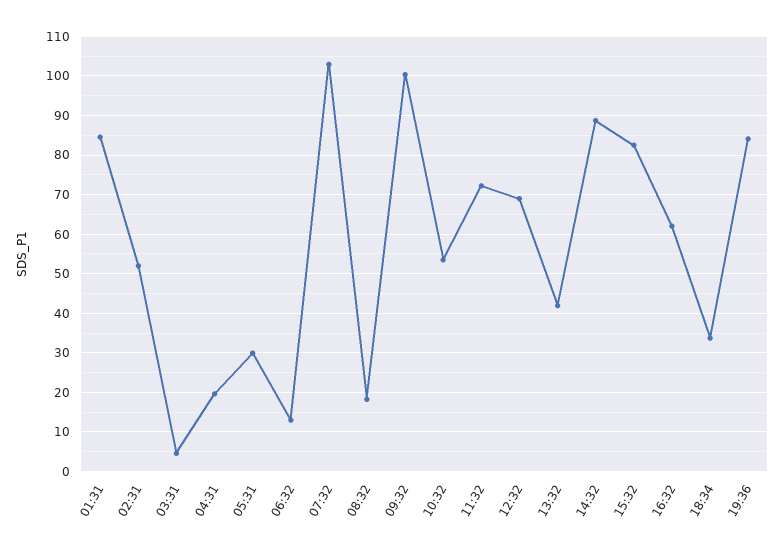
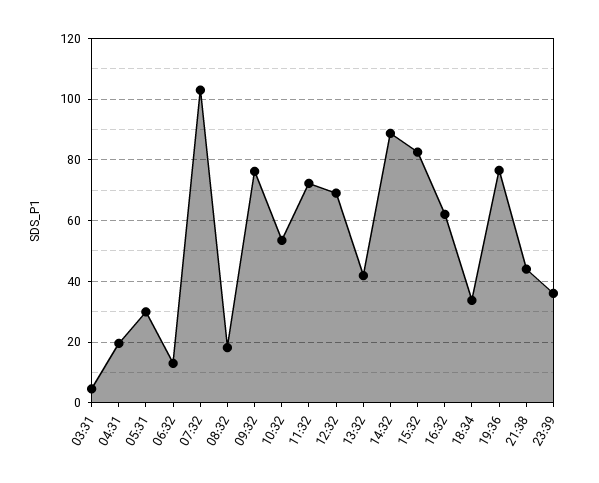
01:31: 84 -> none
02:31: 52 -> none
09:32: 100 -> 76
19:36: 84 -> 76
21:38: none -> 44
23:39: none -> 36

